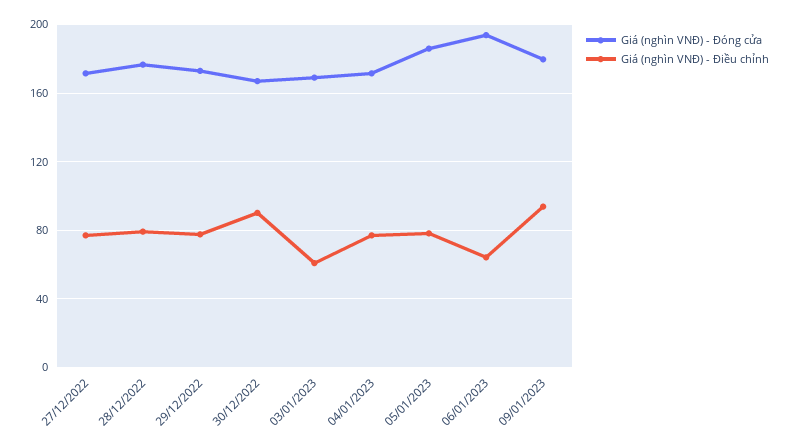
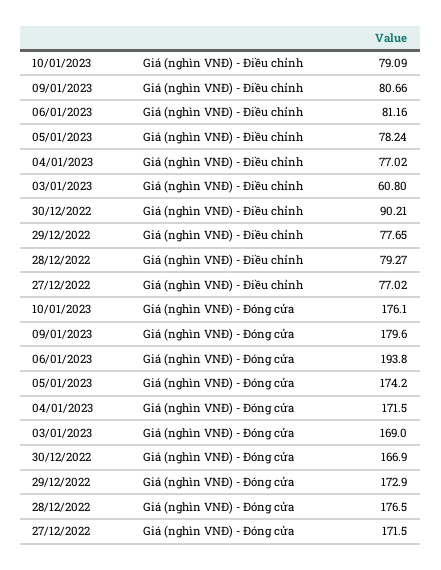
Giá (nghìn VNĐ) - Đóng cửa, 05/01/2023: 185 -> 174.2
Giá (nghìn VNĐ) - Điều chỉnh, 06/01/2023: 65 -> 81.16
Giá (nghìn VNĐ) - Điều chỉnh, 09/01/2023: 95 -> 80.66
Giá (nghìn VNĐ) - Điều chỉnh, 10/01/2023: none -> 79.09
Giá (nghìn VNĐ) - Đóng cửa, 10/01/2023: none -> 176.1

